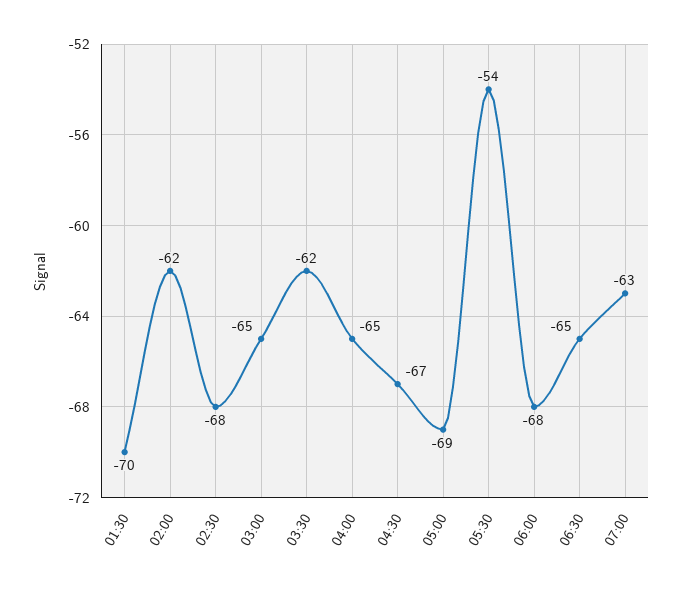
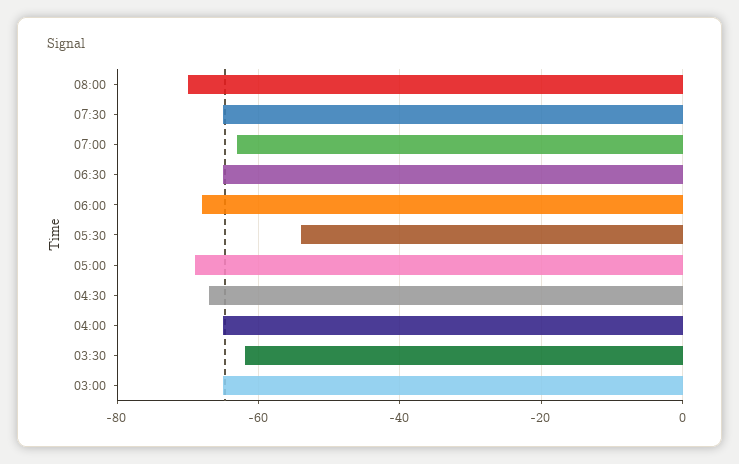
01:30: -70 -> none
02:00: -62 -> none
02:30: -68 -> none
08:00: none -> -70
07:30: none -> -65

